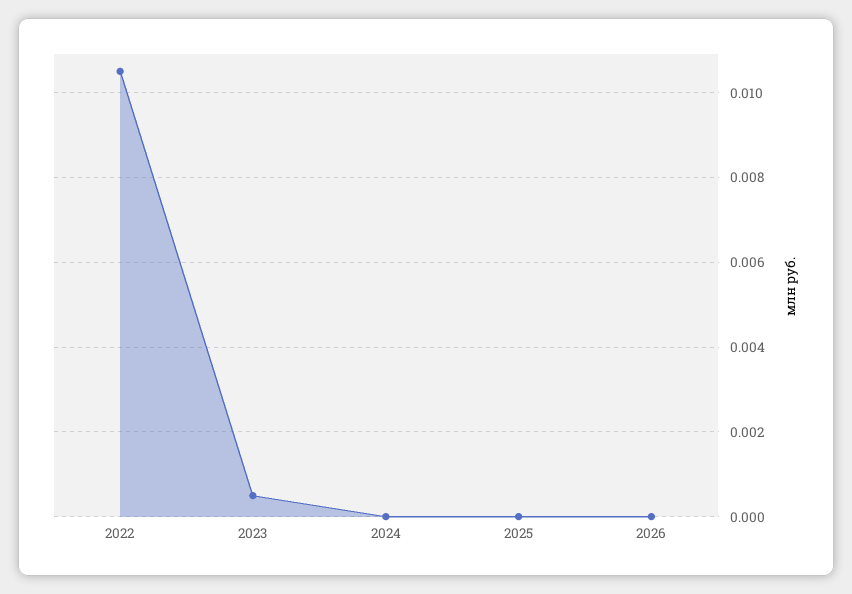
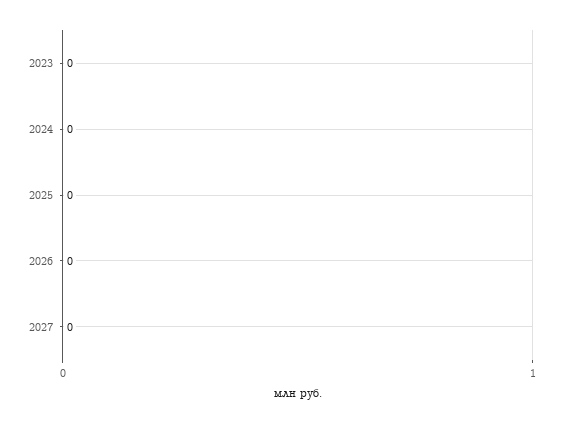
2022: 0.0105 -> none
2023: 0.0005 -> 0
2027: none -> 0

